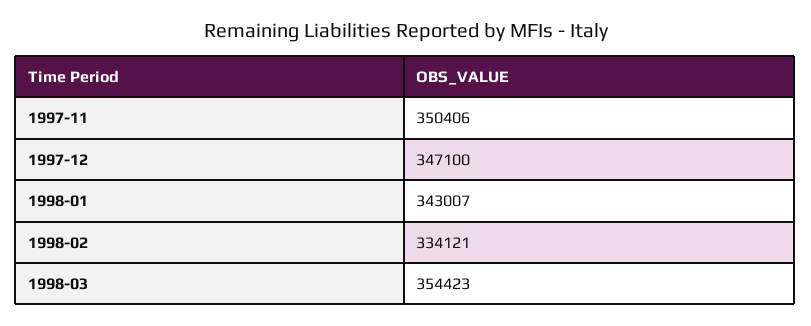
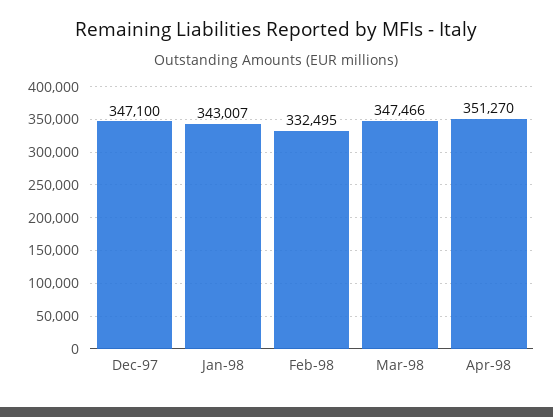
1997-11: 350406 -> none
1998-02: 334121 -> 332495
1998-03: 354423 -> 347466
Apr-98: none -> 351270

